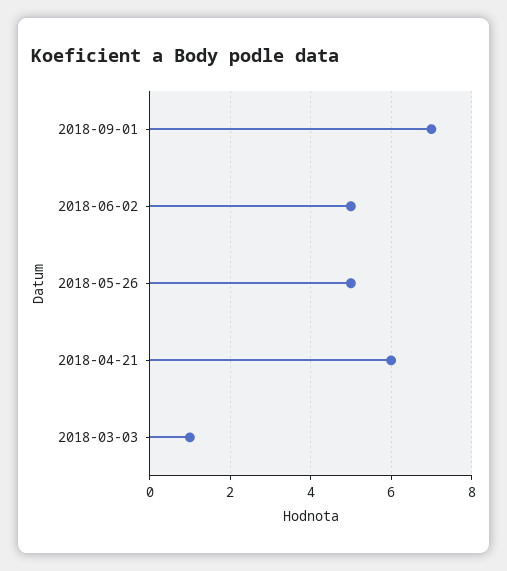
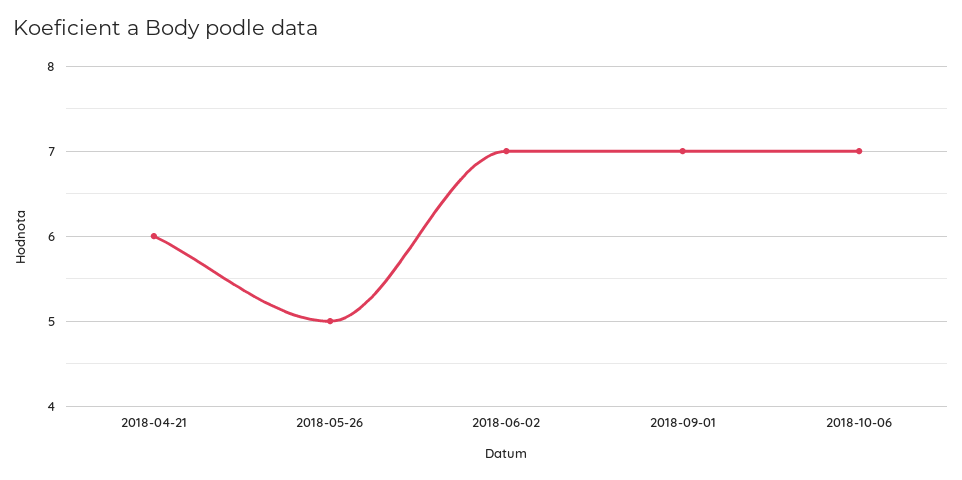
2018-06-02: 5 -> 7
2018-03-03: 1 -> none
2018-10-06: none -> 7

